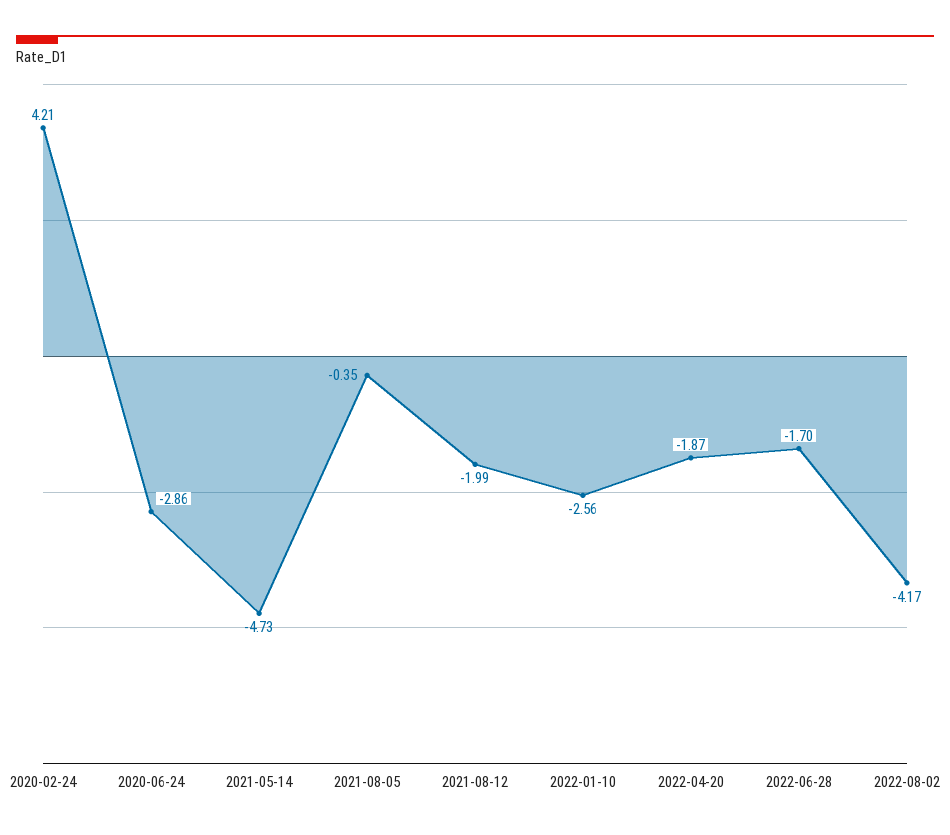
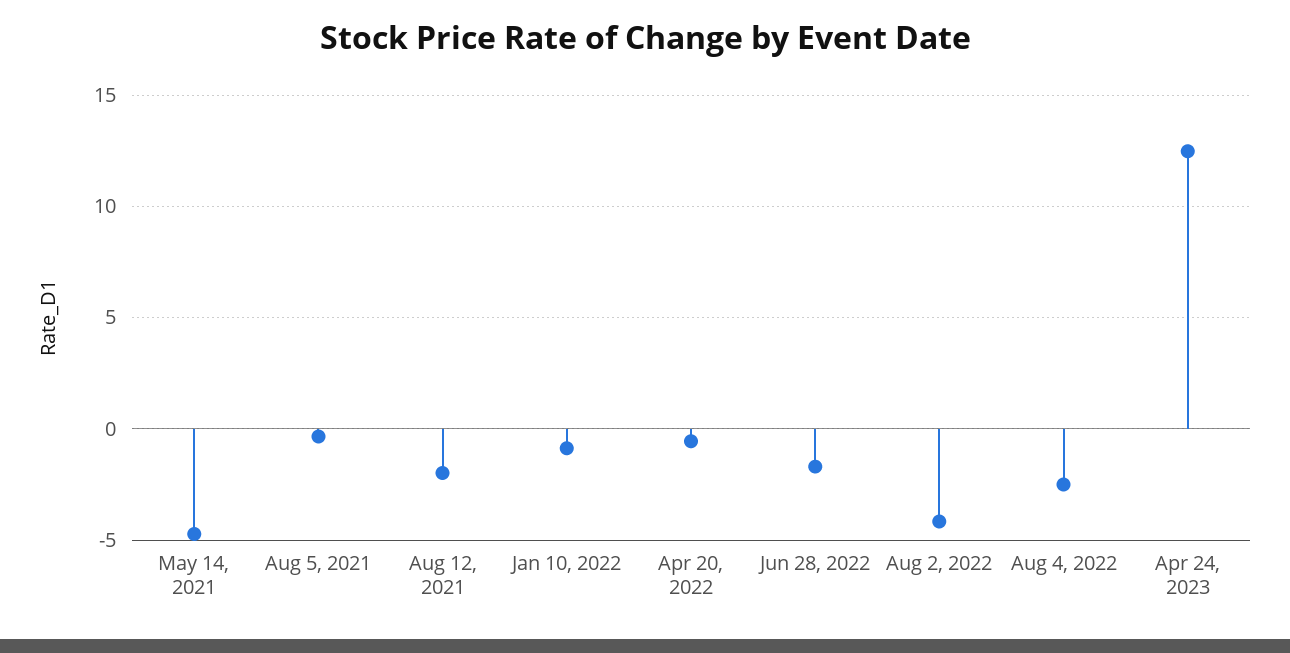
2020-02-24: 4.21 -> none
2020-06-24: -2.86 -> none
2022-01-10: -2.56 -> -1
2022-04-20: -1.87 -> -0.5
Aug 4, 2022: none -> -2.5
Apr 24, 2023: none -> 12.5

